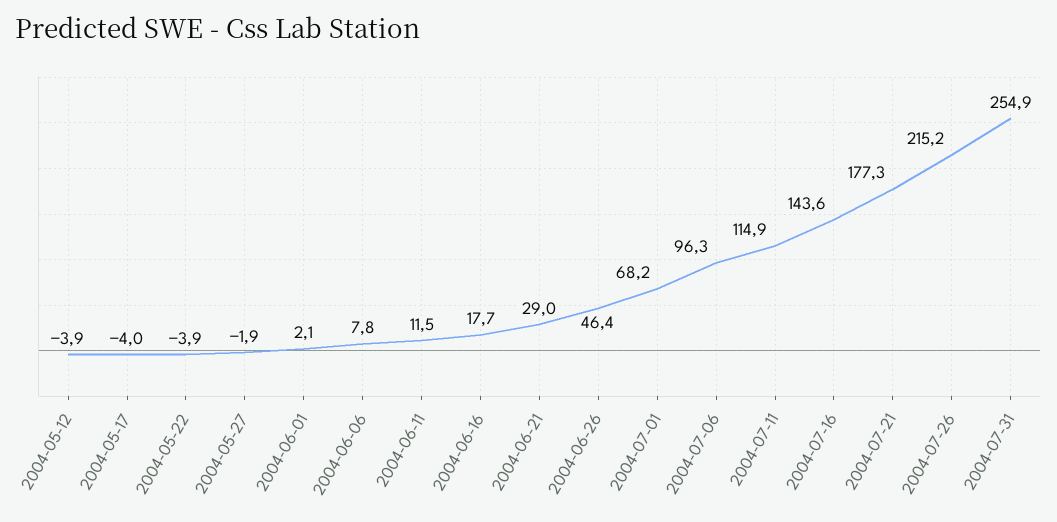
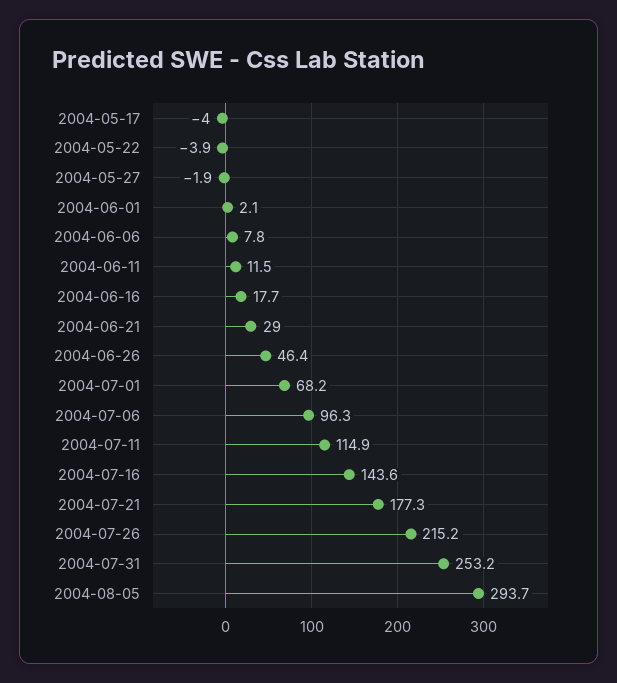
2004-05-12: -3.9 -> none
2004-07-31: 254.9 -> 253.2
2004-08-05: none -> 293.7

